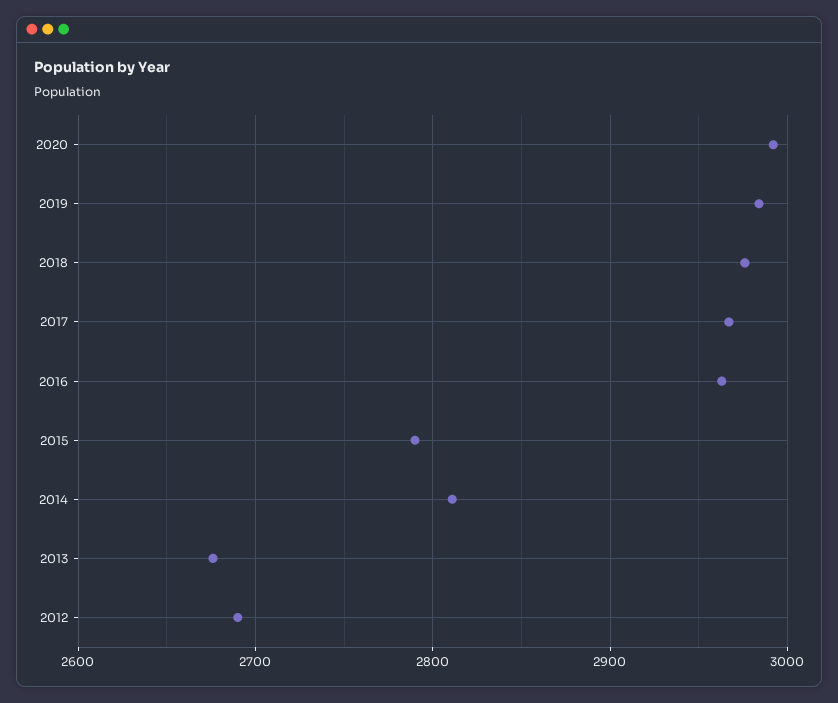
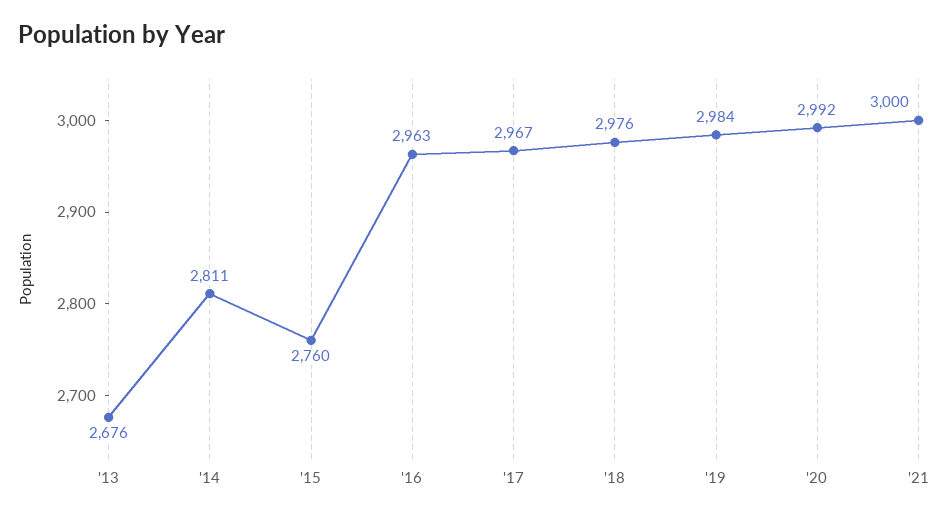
2015: 2790 -> 2760
2012: 2690 -> none
'21: none -> 3000

